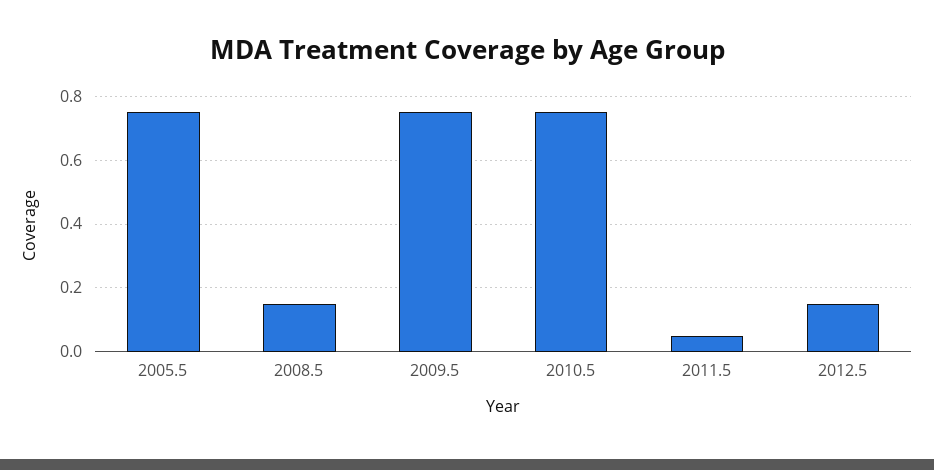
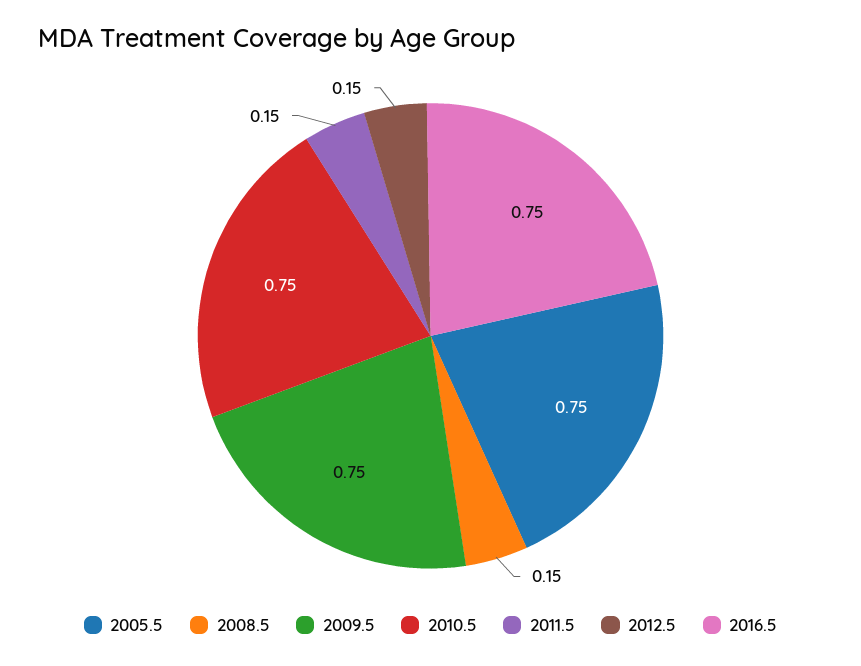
2011.5: 0.05 -> 0.15
2016.5: none -> 0.75

